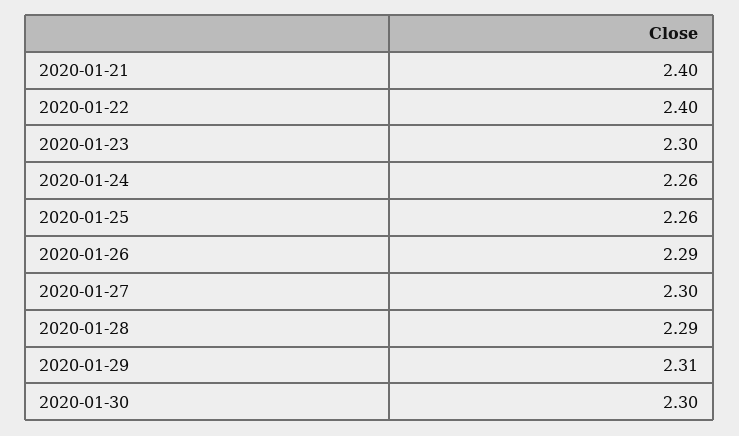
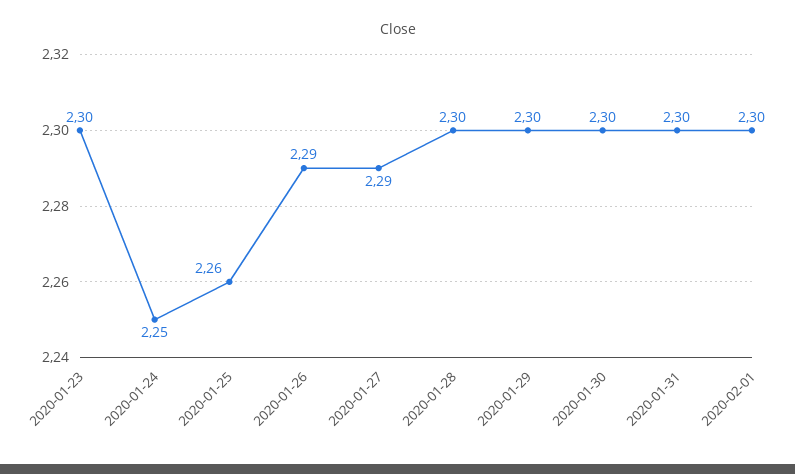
2020-01-21: 2.4 -> none
2020-01-22: 2.4 -> none
2020-01-24: 2.26 -> 2.25
2020-01-27: 2.3 -> 2.29
2020-01-28: 2.29 -> 2.3
2020-01-29: 2.31 -> 2.3
2020-01-31: none -> 2.3
2020-02-01: none -> 2.3

